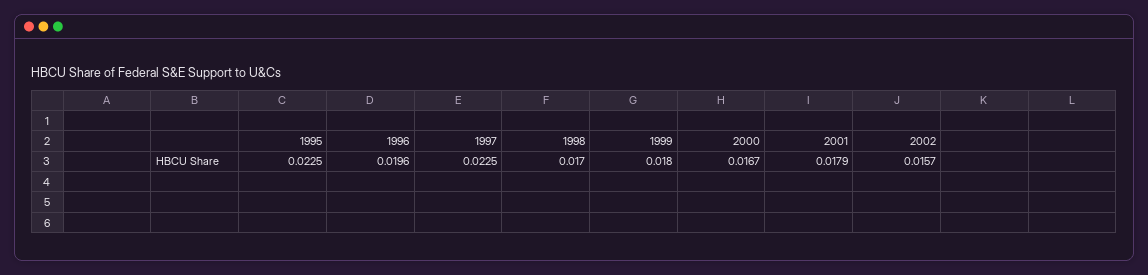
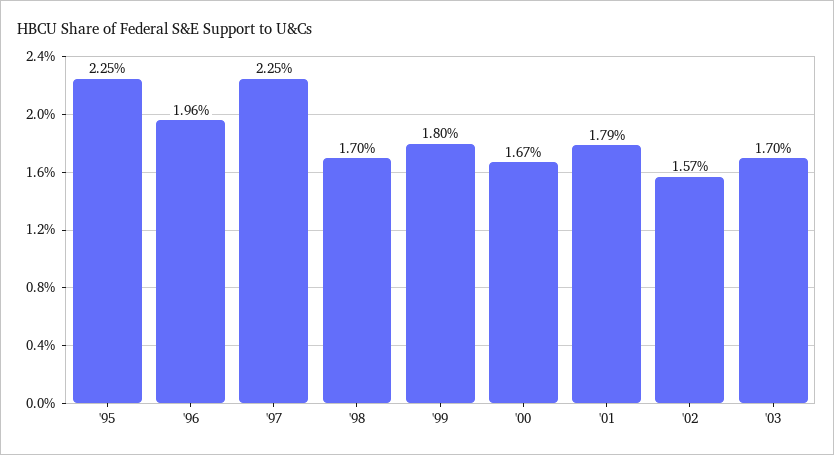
'03: none -> 0.017

